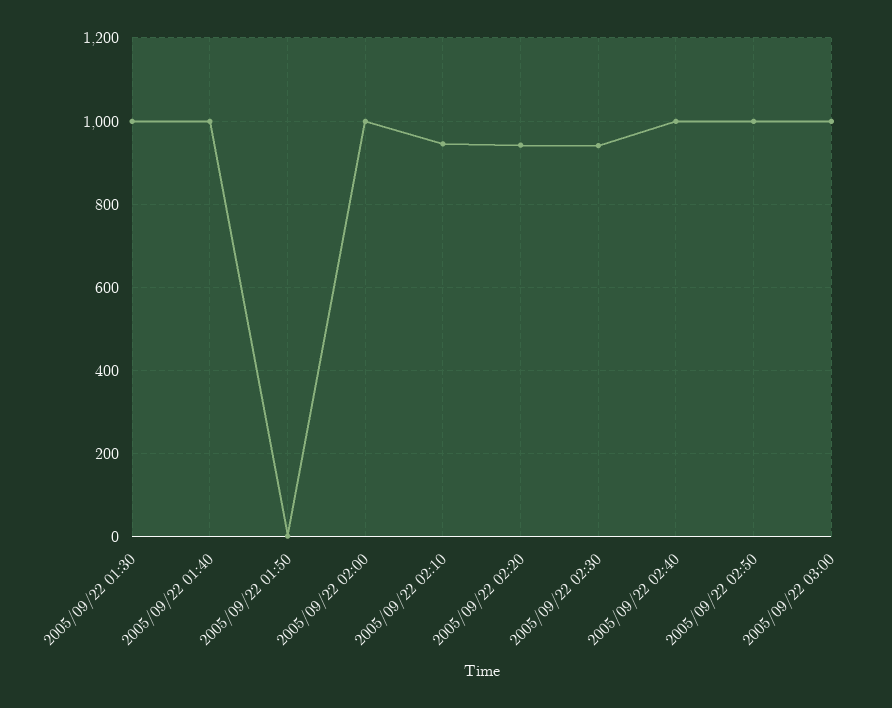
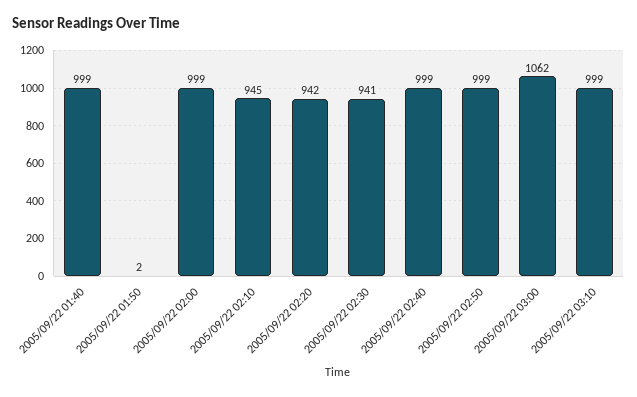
2005/09/22 01:30: 1000 -> none
2005/09/22 03:00: 1000 -> 1062
2005/09/22 03:10: none -> 999

